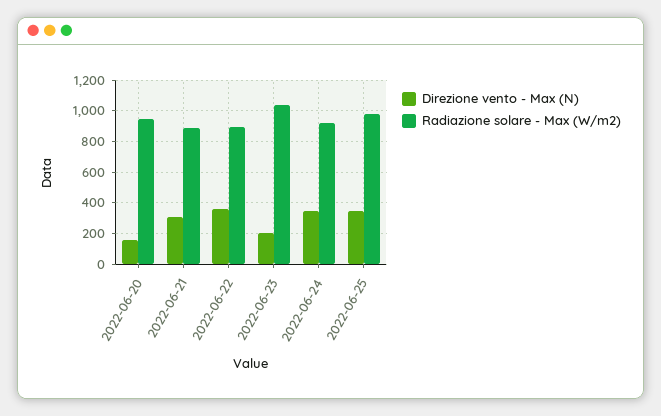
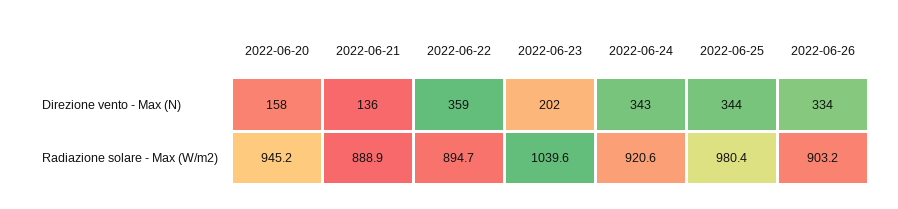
Direzione vento - Max (N), 2022-06-21: 300 -> 136
Direzione vento - Max (N), 2022-06-26: none -> 334
Radiazione solare - Max (W/m2), 2022-06-26: none -> 903.2

